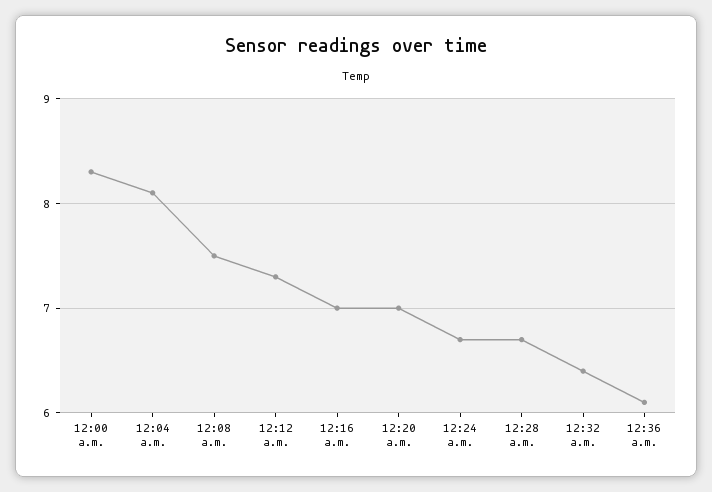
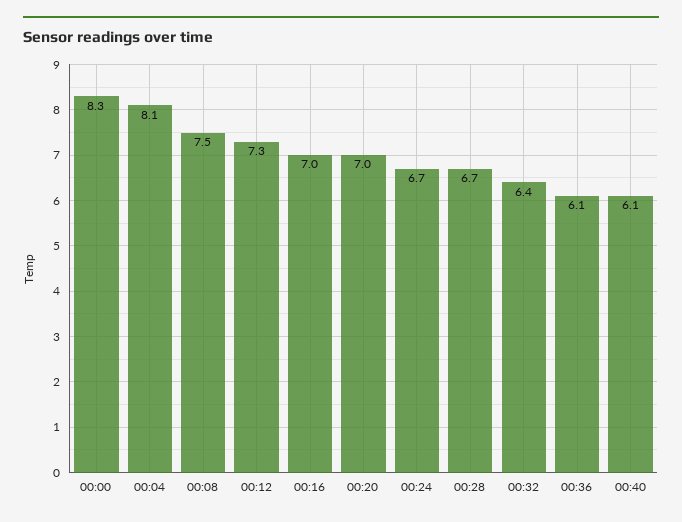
00:40: none -> 6.1

